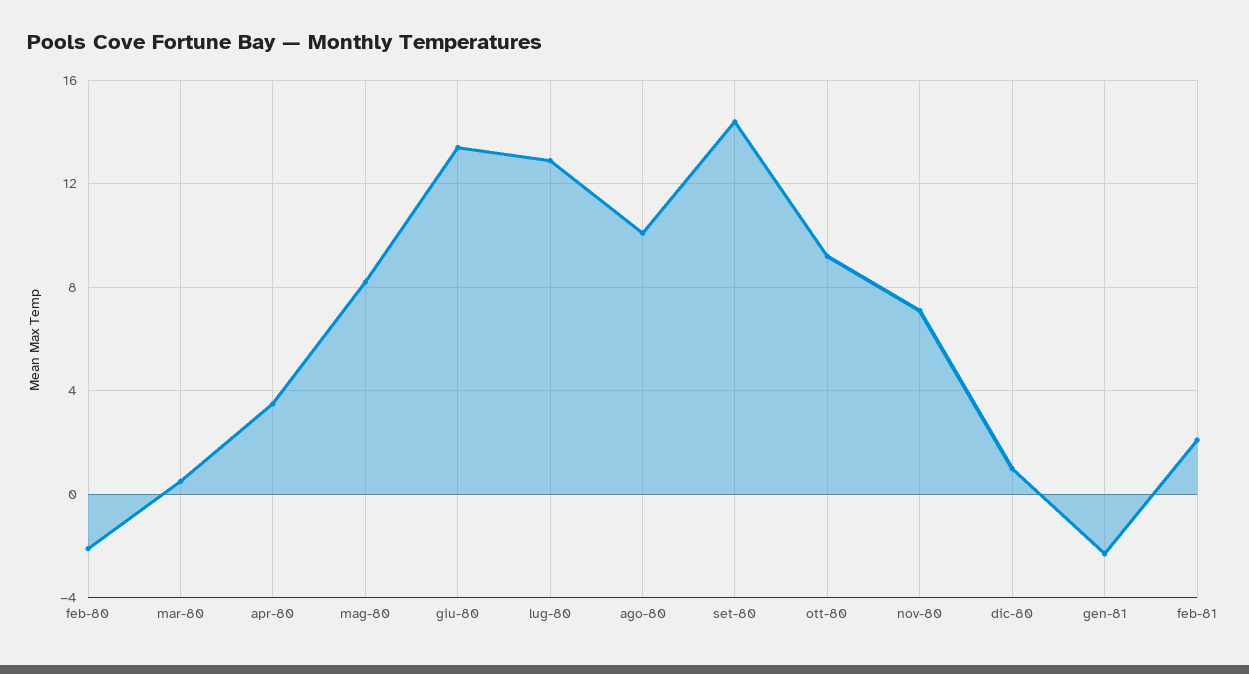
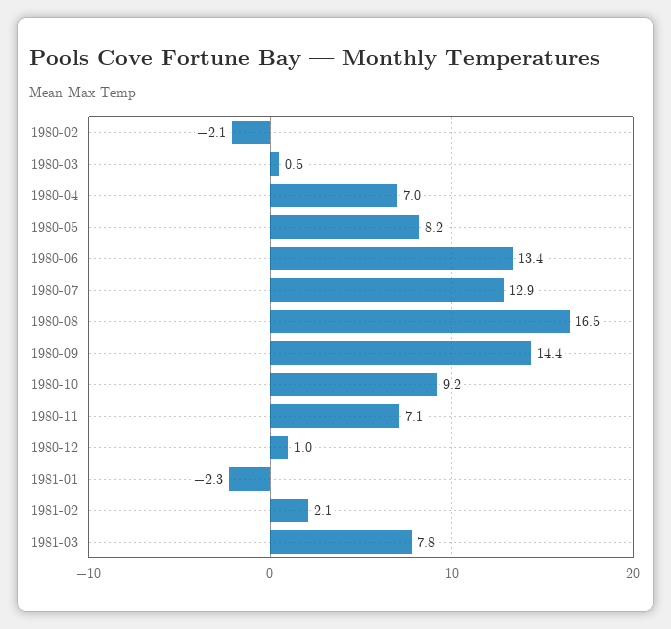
apr-80: 3.5 -> 7
ago-80: 10 -> 16.5
1981-03: none -> 7.8

